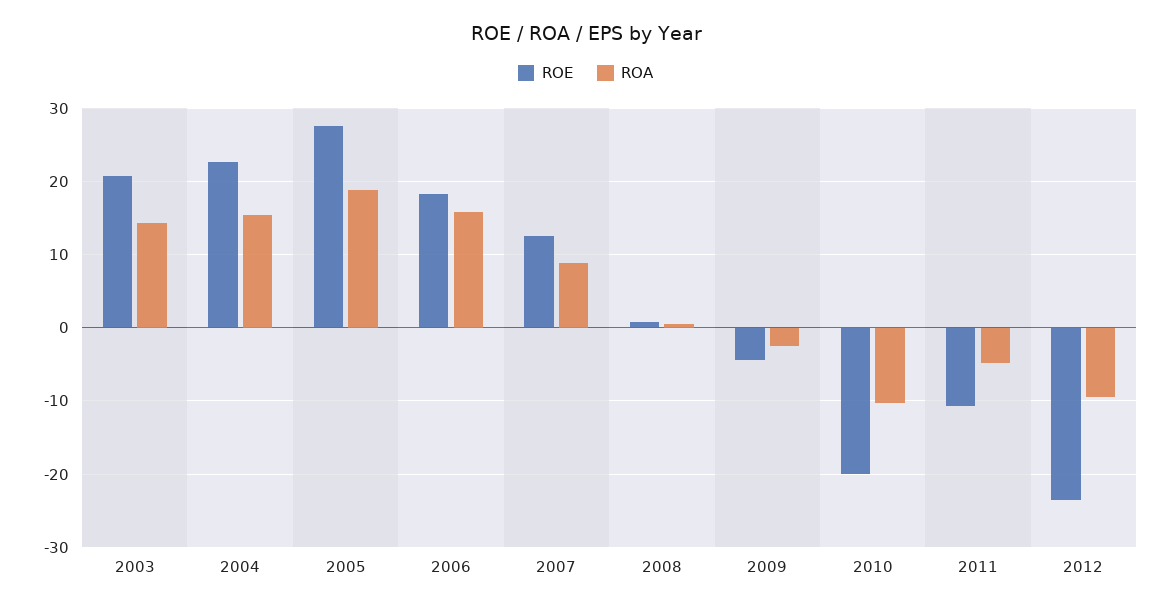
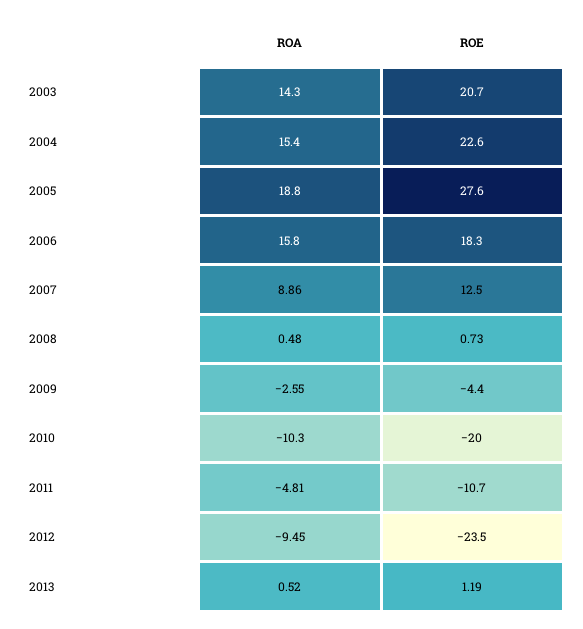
ROA, 2013: none -> 0.52
ROE, 2013: none -> 1.19

